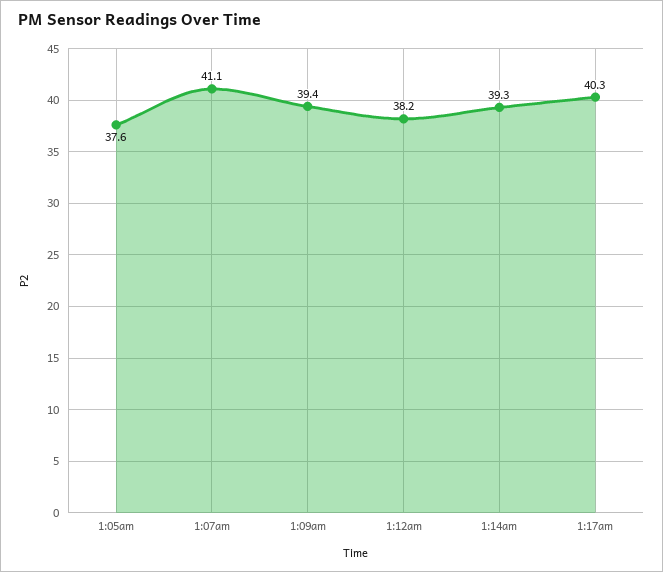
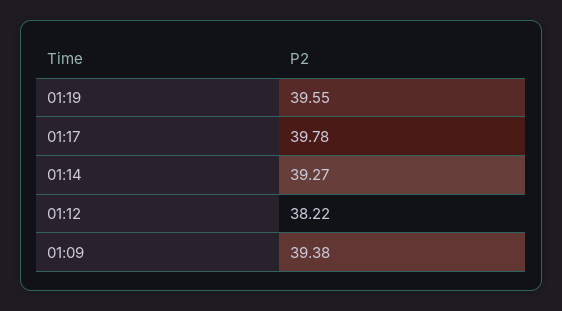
1:05am: 37.6 -> none
1:07am: 41.1 -> none
1:17am: 40.3 -> 39.78
01:19: none -> 39.55

